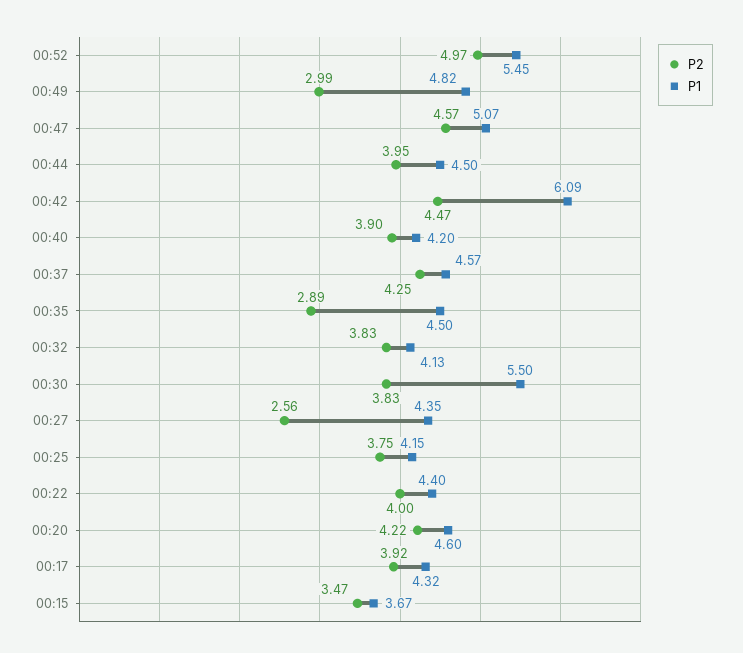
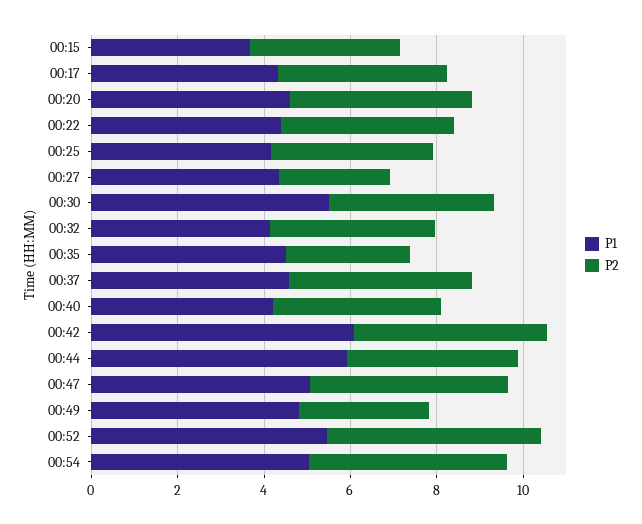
P1, 00:44: 4.5 -> 6
P1, 00:54: none -> 5
P2, 00:54: none -> 4.5

